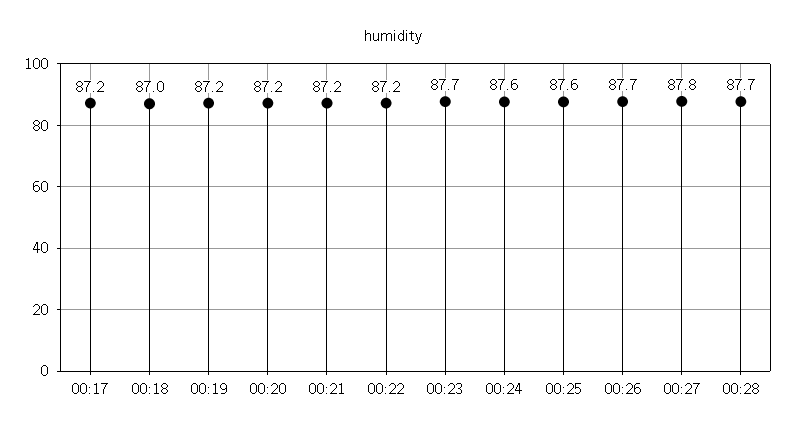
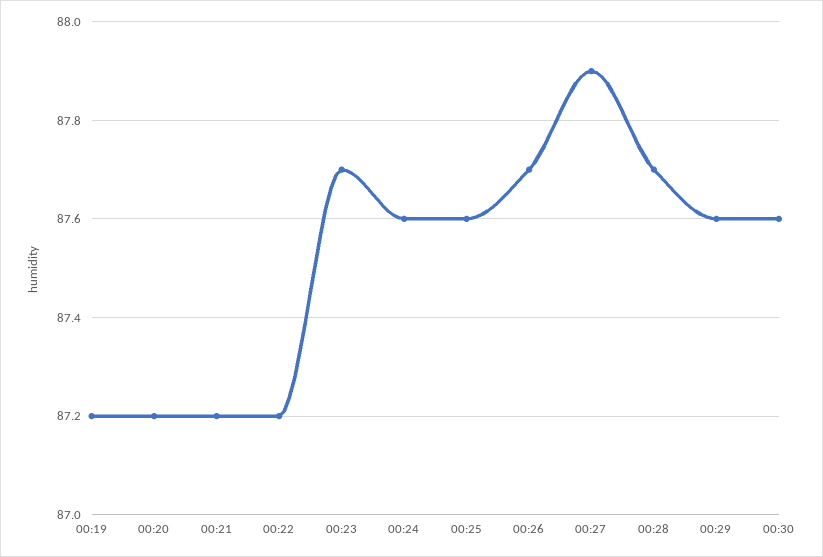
00:17: 87.2 -> none
00:18: 87 -> none
00:27: 87.8 -> 87.9
00:29: none -> 87.6
00:30: none -> 87.6

